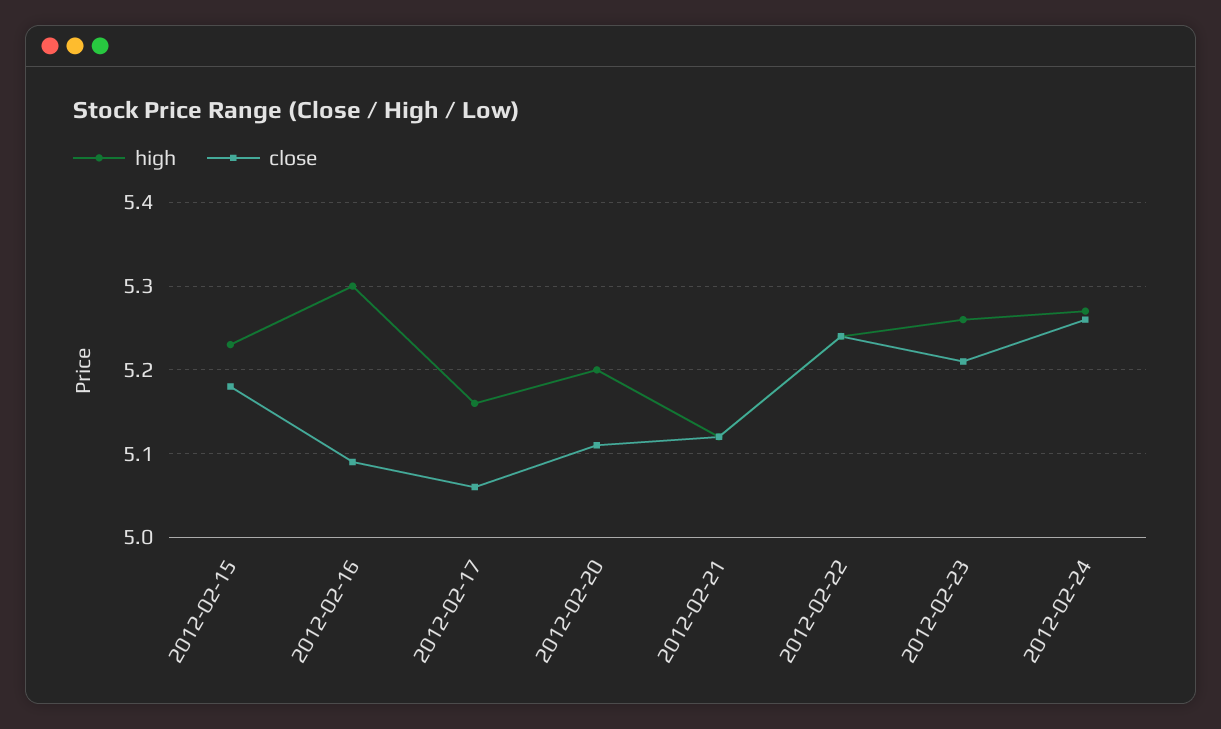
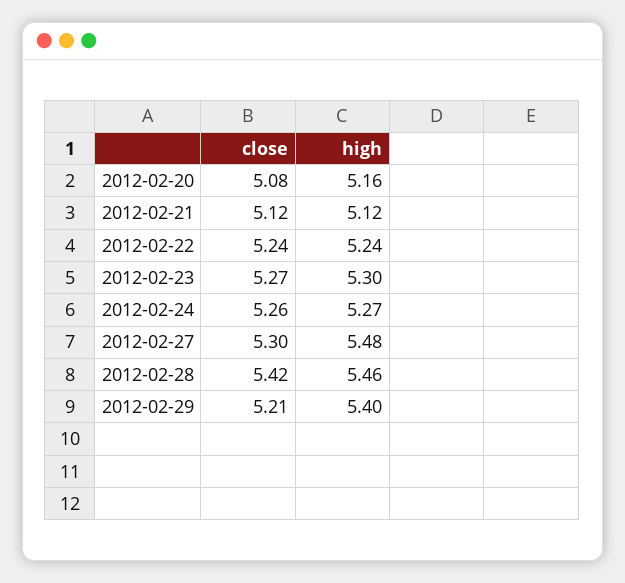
high, 2012-02-15: 5.23 -> none
close, 2012-02-15: 5.18 -> none
high, 2012-02-16: 5.3 -> none
close, 2012-02-16: 5.09 -> none
high, 2012-02-17: 5.16 -> none
close, 2012-02-17: 5.06 -> none
high, 2012-02-20: 5.2 -> 5.16
close, 2012-02-20: 5.11 -> 5.08
high, 2012-02-23: 5.26 -> 5.3
close, 2012-02-23: 5.21 -> 5.27
close, 2012-02-27: none -> 5.3
high, 2012-02-27: none -> 5.48
close, 2012-02-28: none -> 5.42
high, 2012-02-28: none -> 5.46
close, 2012-02-29: none -> 5.21
high, 2012-02-29: none -> 5.4

